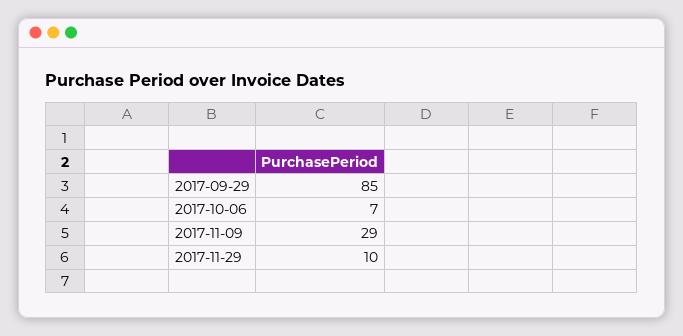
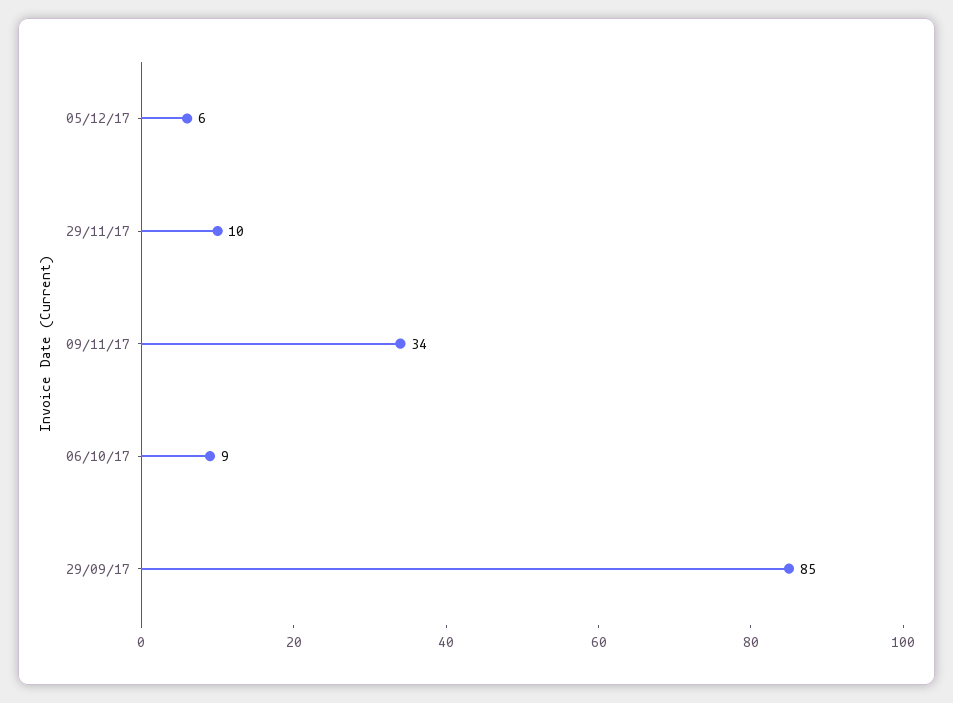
2017-10-06: 7 -> 9
2017-11-09: 29 -> 34
05/12/17: none -> 6

